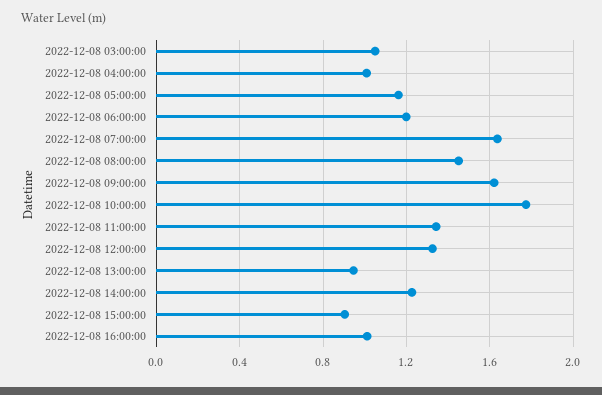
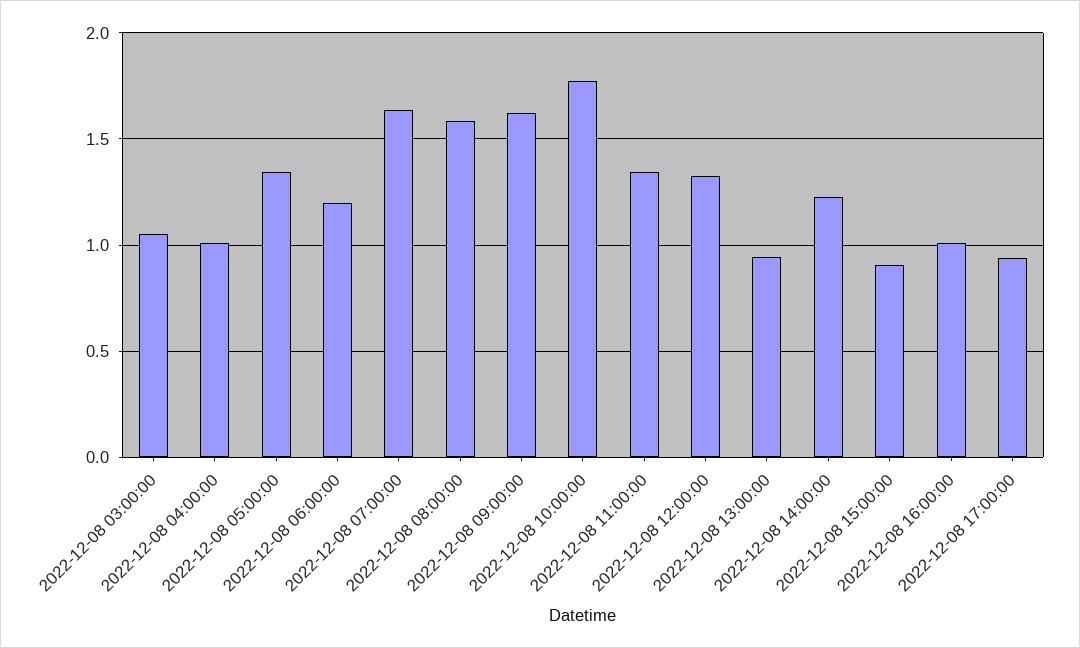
2022-12-08 05:00:00: 1.15 -> 1.35
2022-12-08 08:00:00: 1.45 -> 1.6
2022-12-08 17:00:00: none -> 0.95

